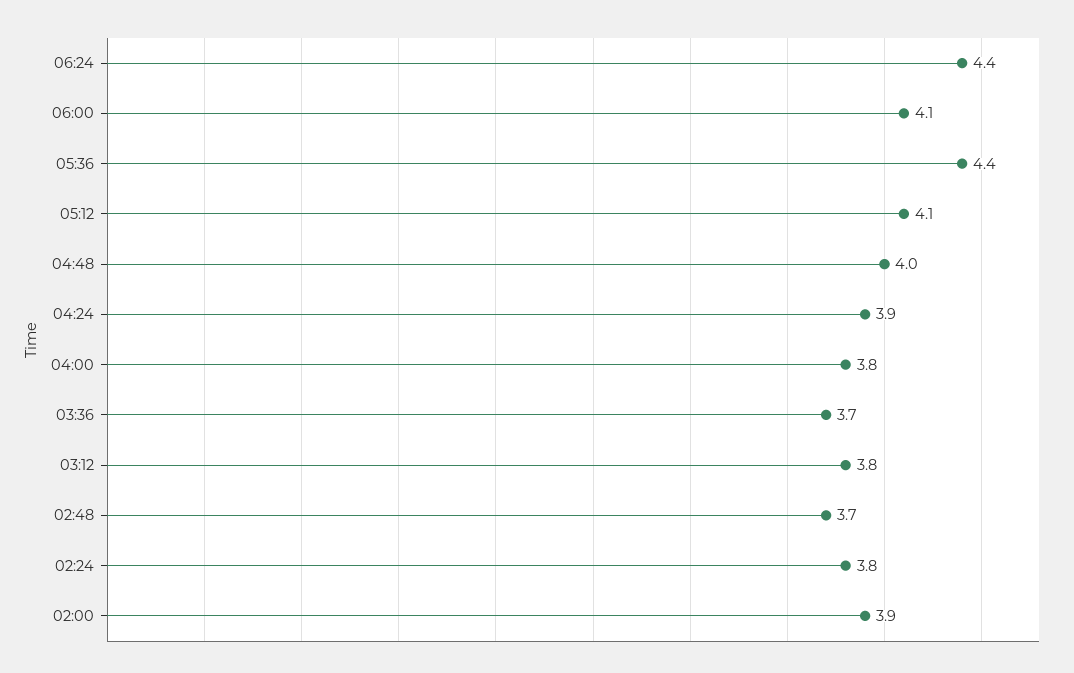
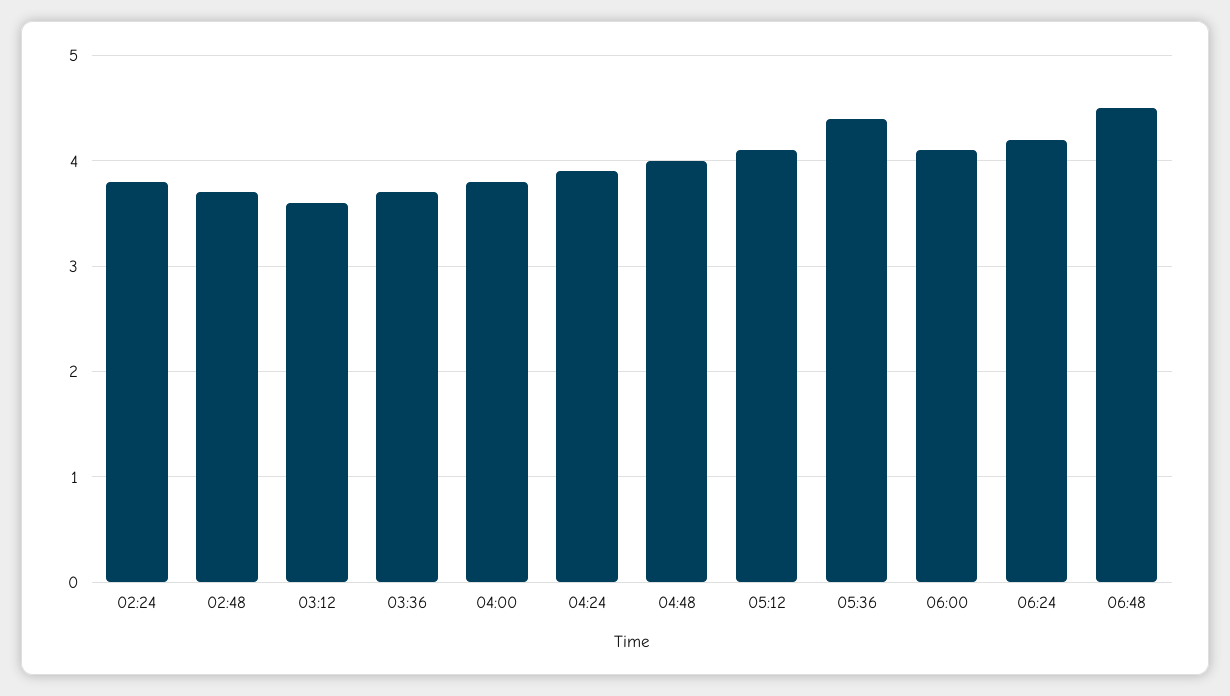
06:24: 4.4 -> 4.2
03:12: 3.8 -> 3.6
02:00: 3.9 -> none
06:48: none -> 4.5

